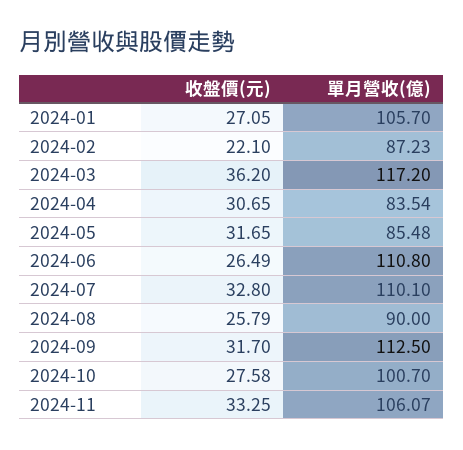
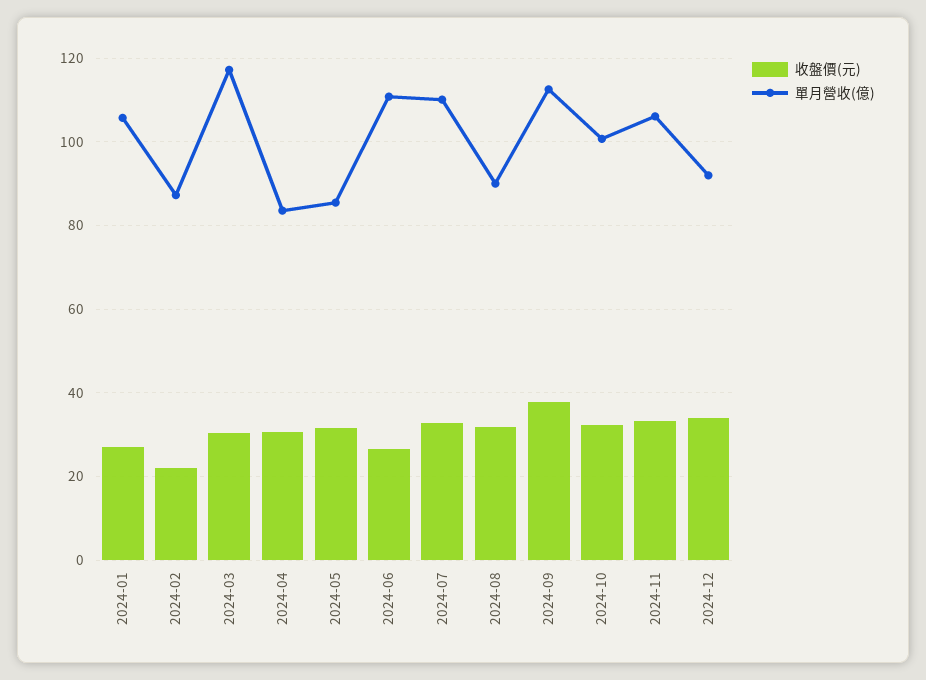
收盤價(元), 2024-03: 36.2 -> 30
收盤價(元), 2024-08: 25.79 -> 32
收盤價(元), 2024-09: 31.7 -> 38
收盤價(元), 2024-10: 27.58 -> 32
收盤價(元), 2024-12: none -> 34
單月營收(億), 2024-12: none -> 92

